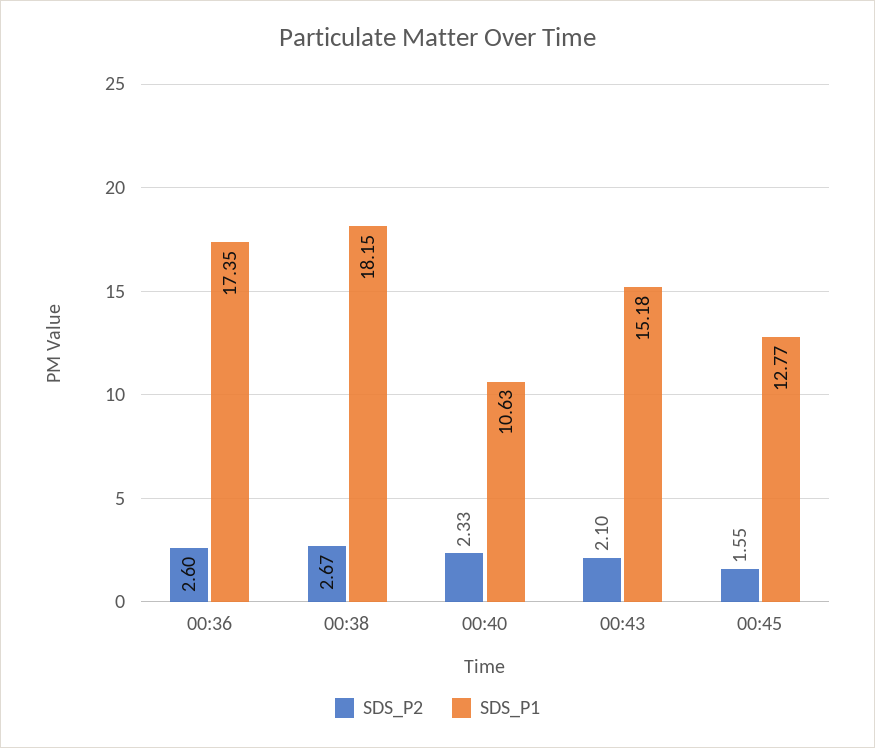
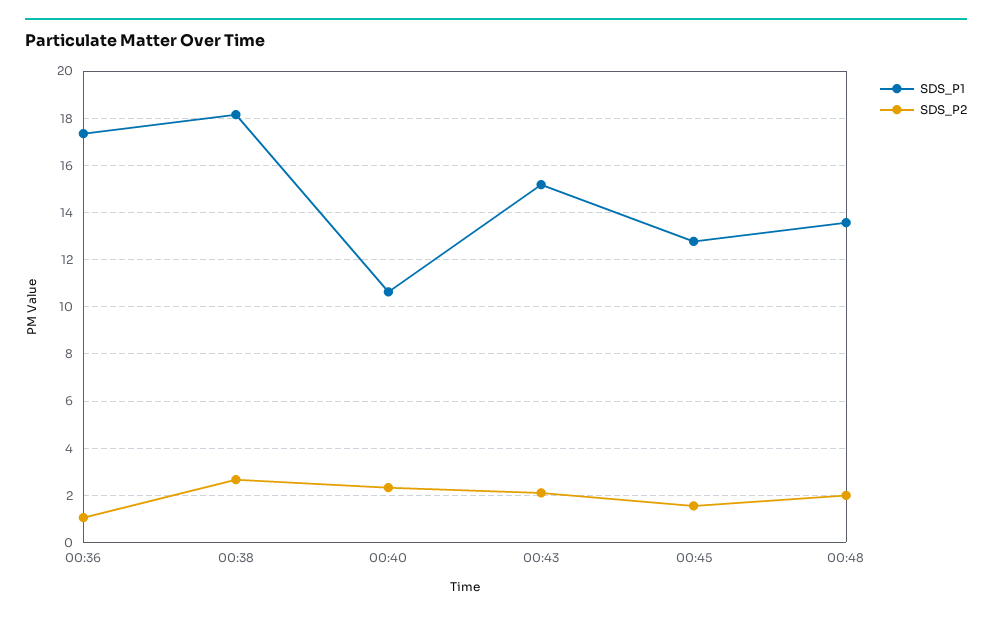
SDS_P2, 00:36: 2.6 -> 1
SDS_P1, 00:48: none -> 13.5
SDS_P2, 00:48: none -> 2

